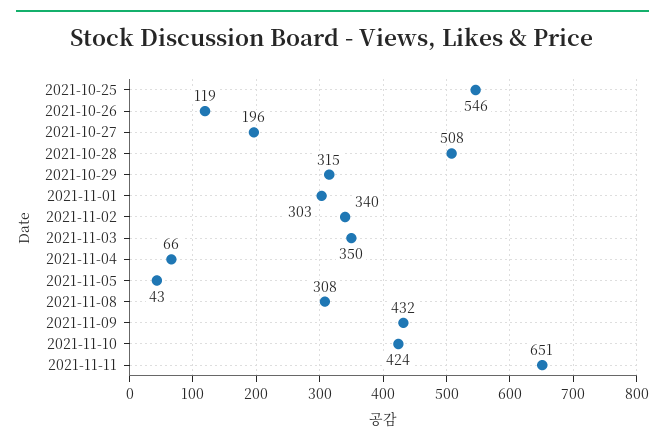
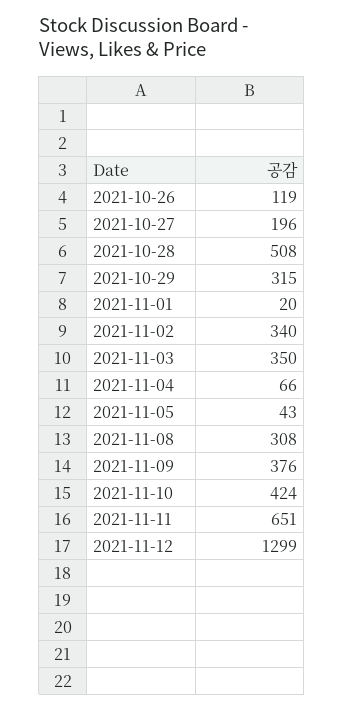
2021-10-25: 546 -> none
2021-11-01: 303 -> 20
2021-11-09: 432 -> 376
2021-11-12: none -> 1299

